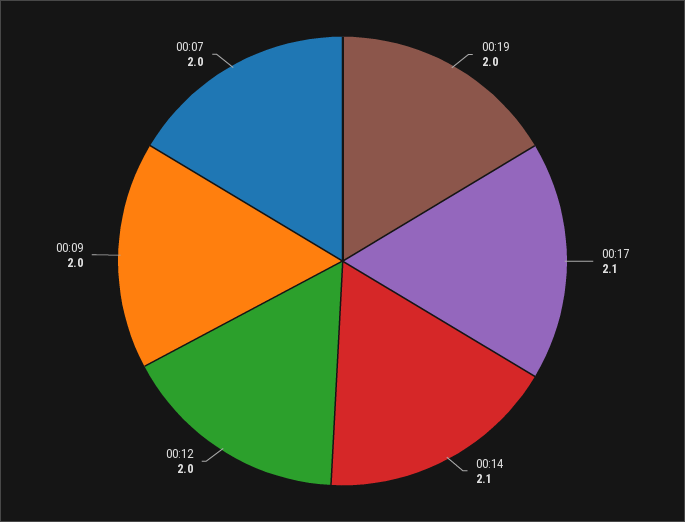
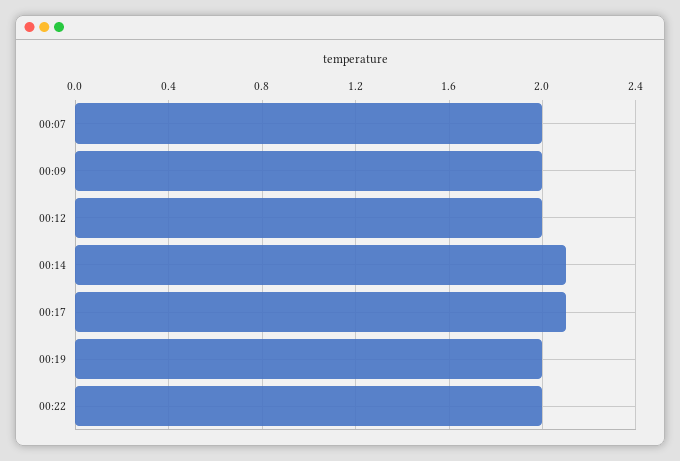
00:22: none -> 2

